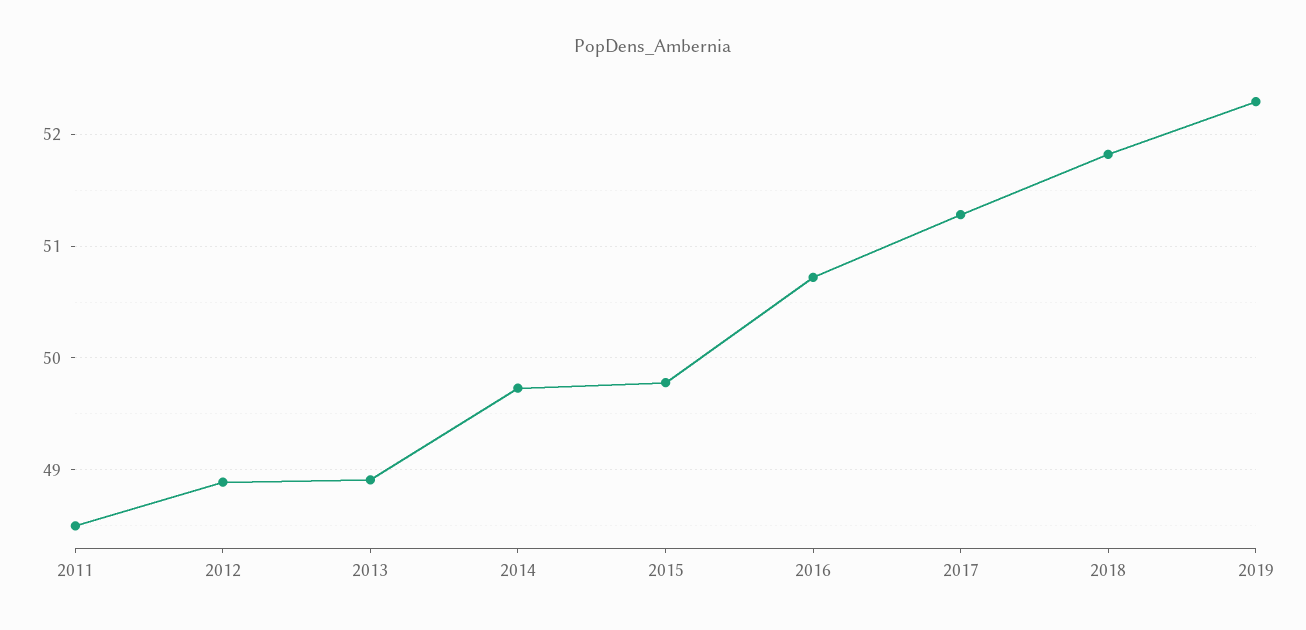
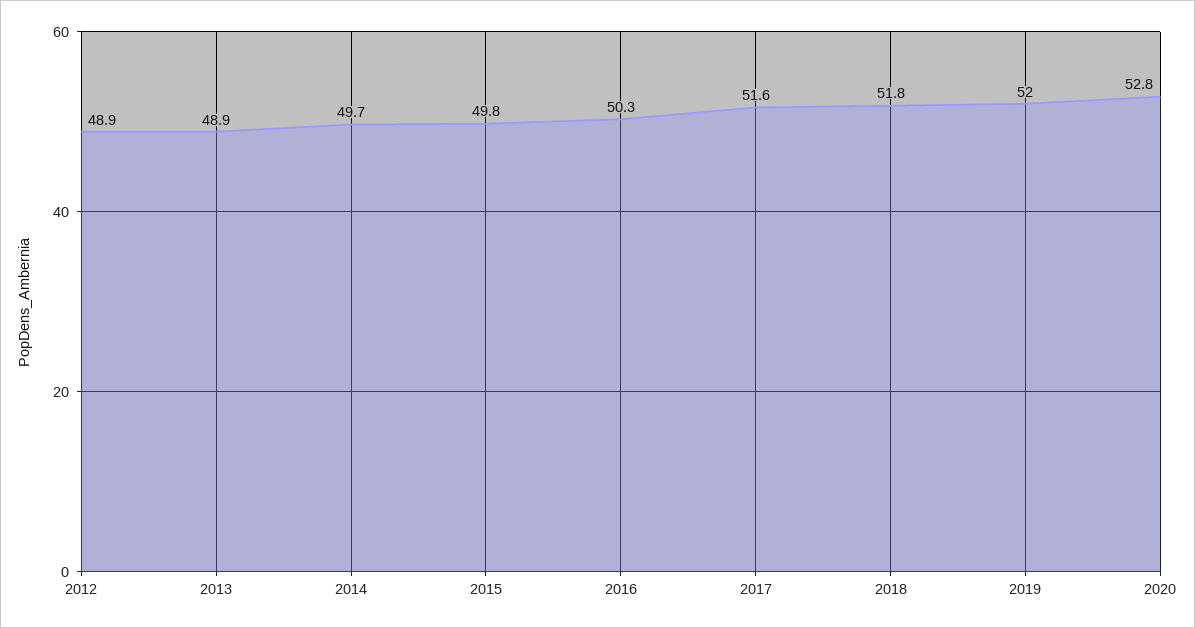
2011: 48.5 -> none
2016: 50.7 -> 50.3
2017: 51.3 -> 51.6
2019: 52.3 -> 52
2020: none -> 52.8

